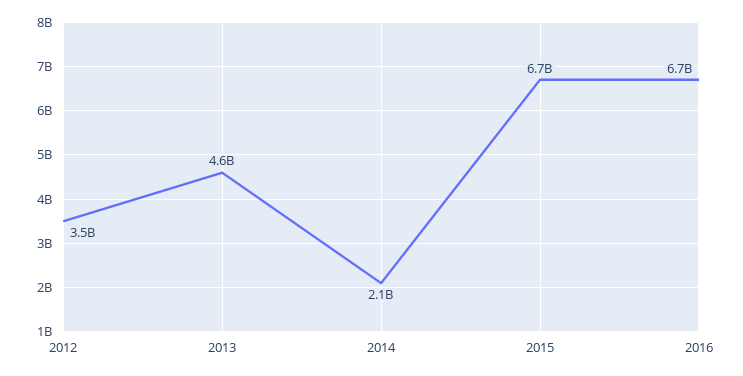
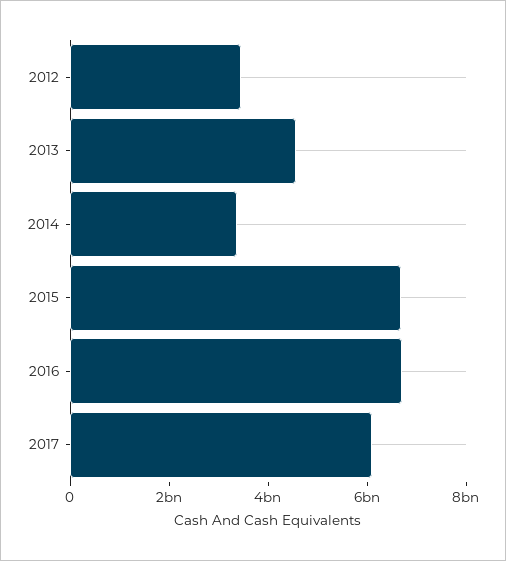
2014: 2100000000 -> 3500000000
2017: none -> 6000000000

